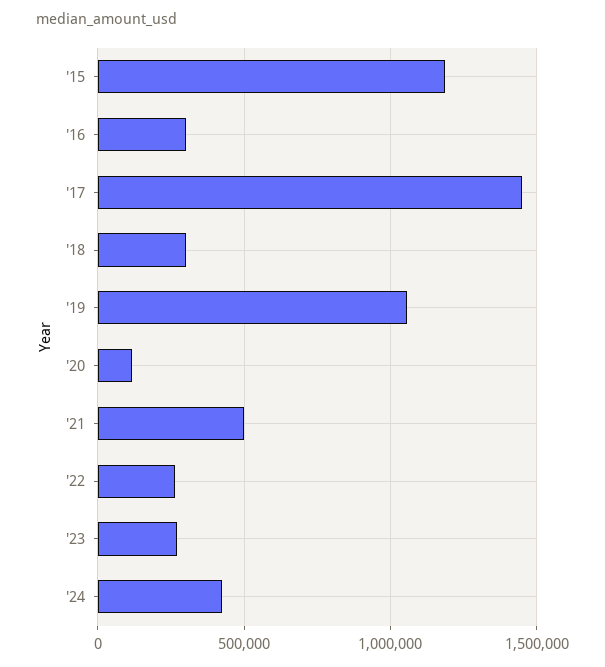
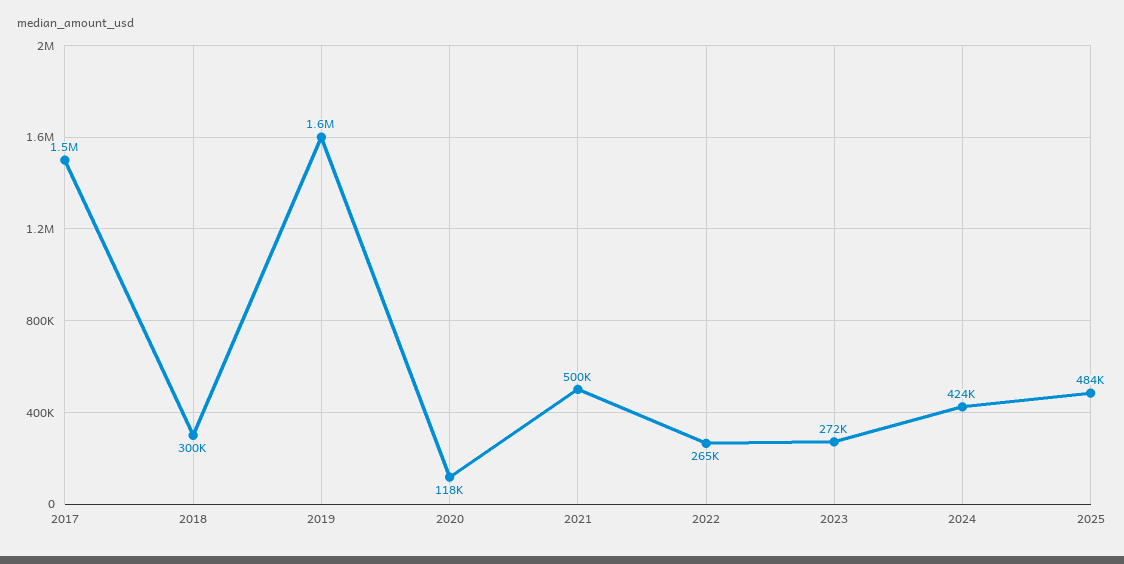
'15: 1200000 -> none
'16: 300000 -> none
'19: 1050000 -> 1600000
2025: none -> 484000

